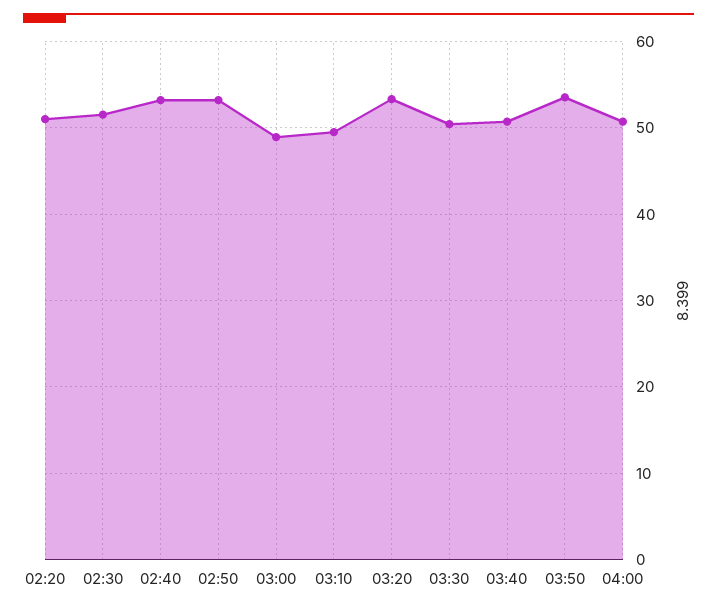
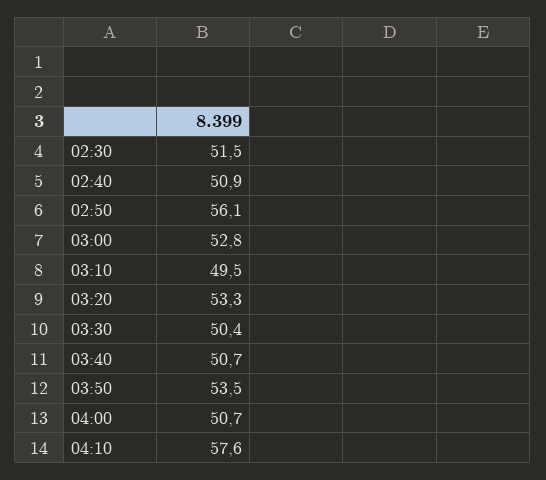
02:20: 51 -> none
02:40: 53 -> 50.9
02:50: 53 -> 56.1
03:00: 49 -> 52.8
04:10: none -> 57.6

